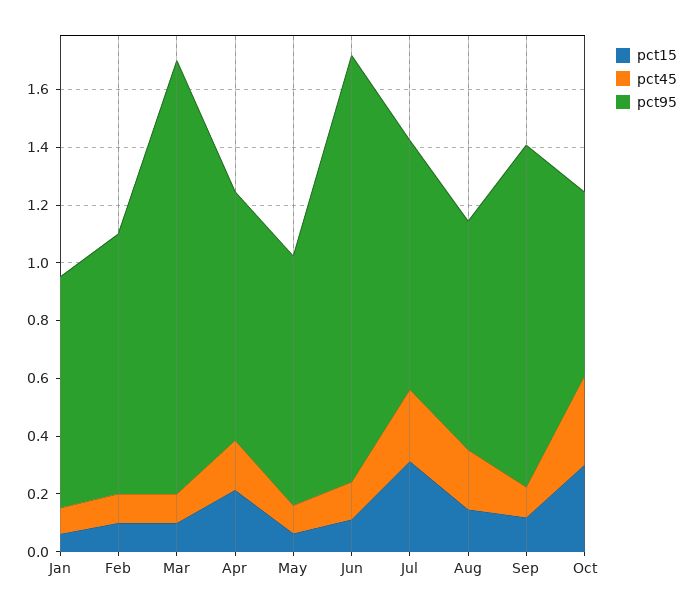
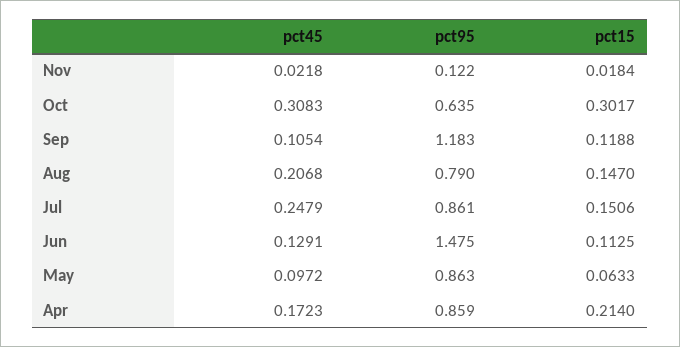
pct15, Jan: 0.05 -> none
pct45, Jan: 0.1 -> none
pct95, Jan: 0.8 -> none
pct15, Feb: 0.1 -> none
pct45, Feb: 0.1 -> none
pct95, Feb: 0.9 -> none
pct15, Mar: 0.1 -> none
pct45, Mar: 0.1 -> none
pct95, Mar: 1.5 -> none
pct15, Jul: 0.3 -> 0.1506
pct45, Nov: none -> 0.0218
pct95, Nov: none -> 0.122
pct15, Nov: none -> 0.0184

